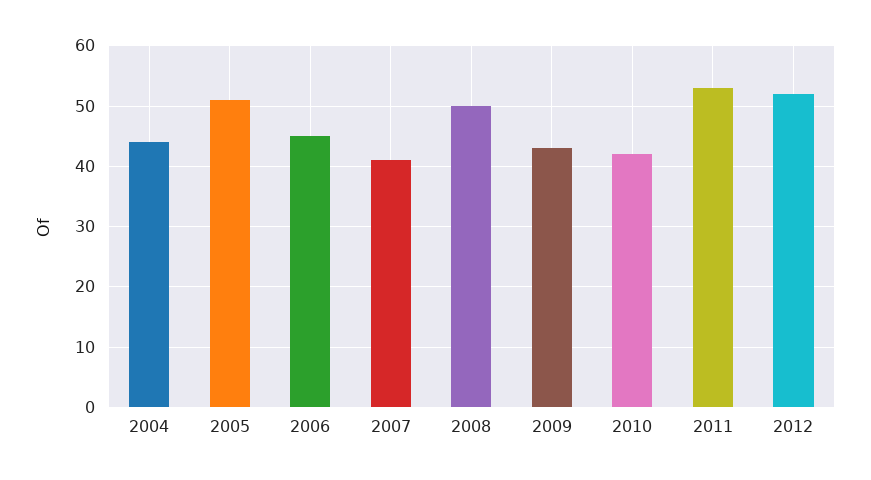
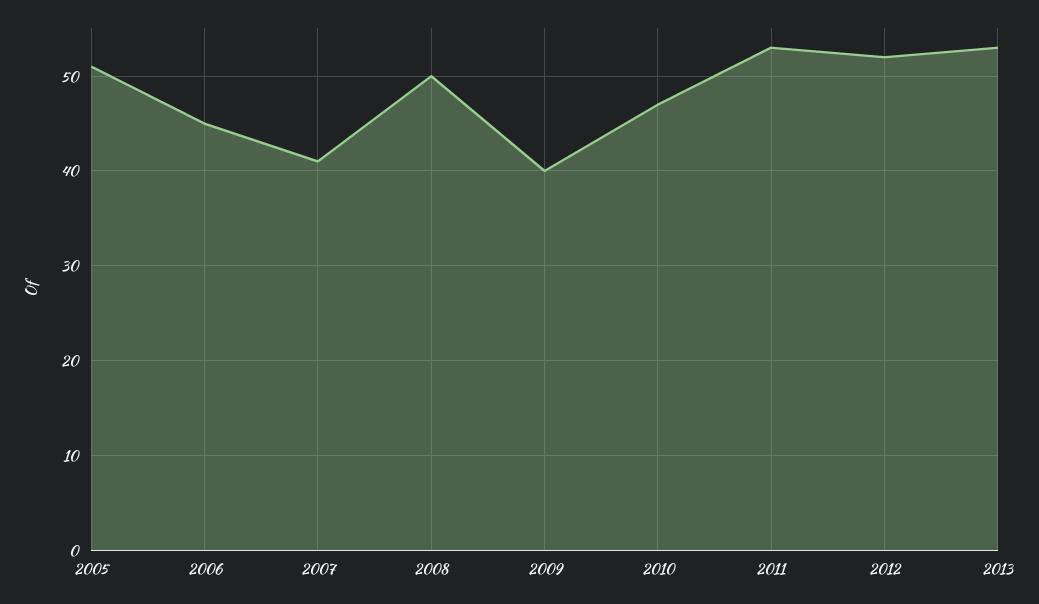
2004: 44 -> none
2009: 43 -> 40
2010: 42 -> 47
2013: none -> 53

